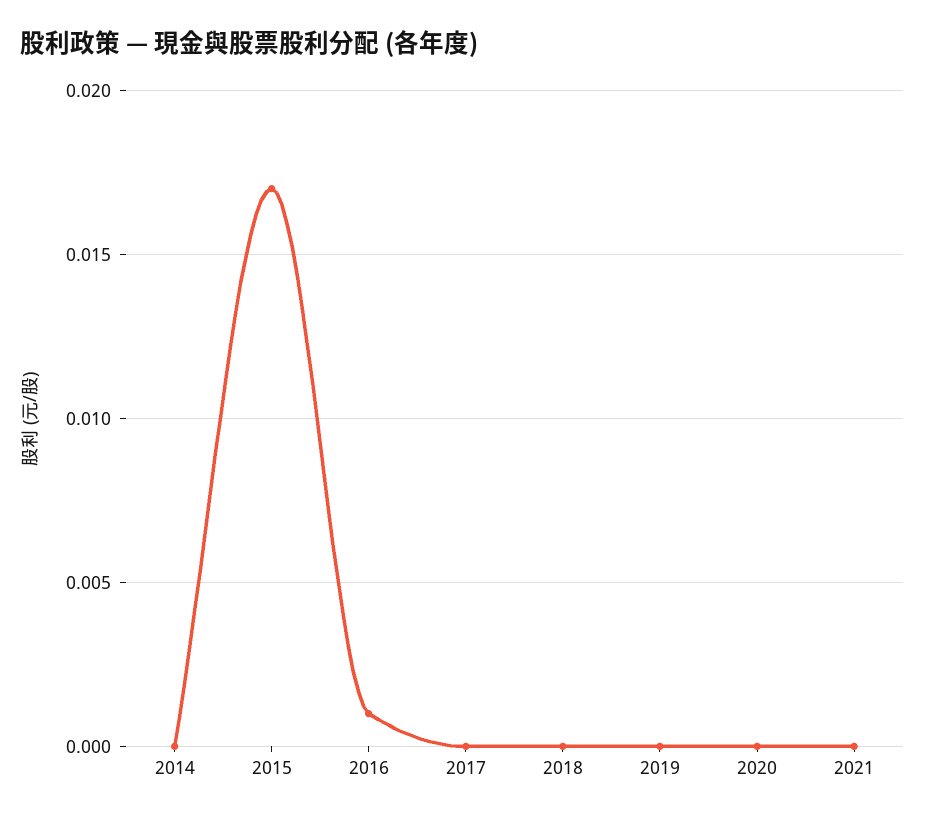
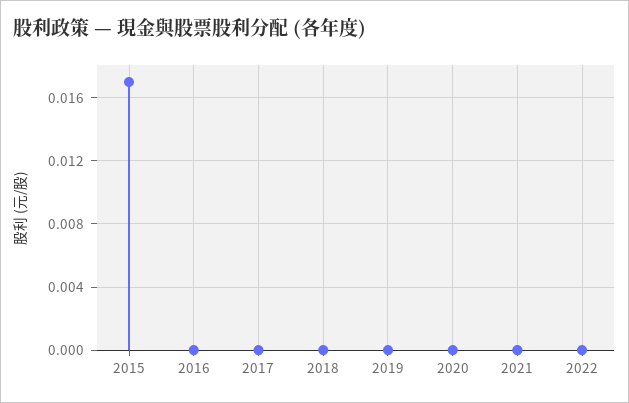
2014: 0 -> none
2016: 0.001 -> 0
2022: none -> 0

